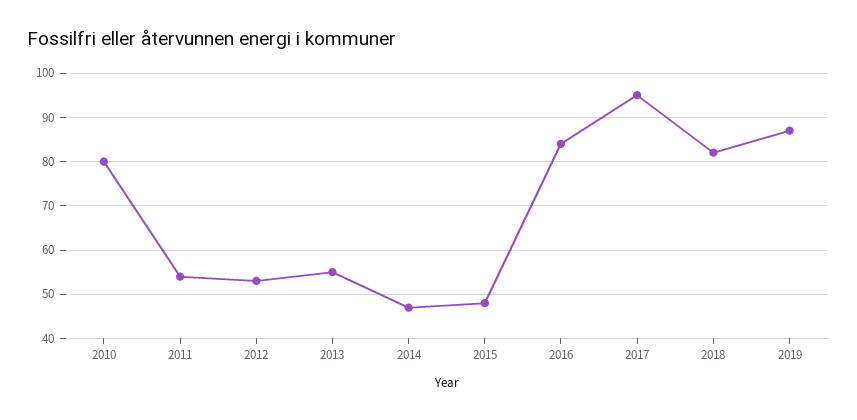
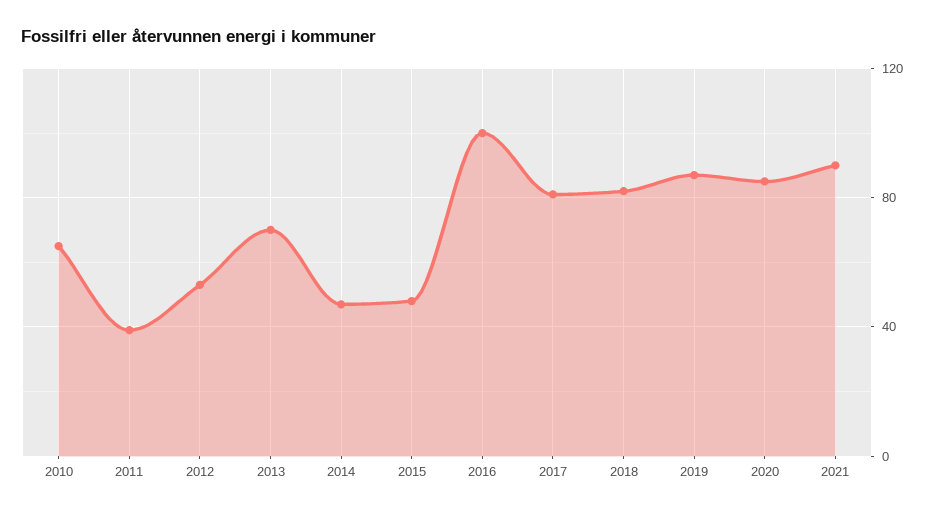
2010: 80 -> 65
2011: 55 -> 40
2013: 55 -> 70
2016: 85 -> 100
2017: 95 -> 80
2020: none -> 85
2021: none -> 90

